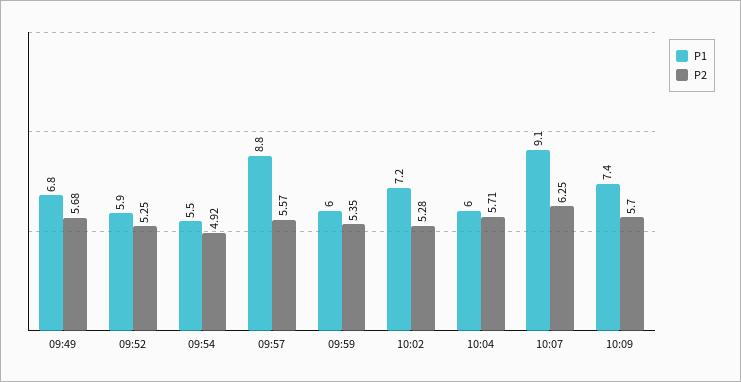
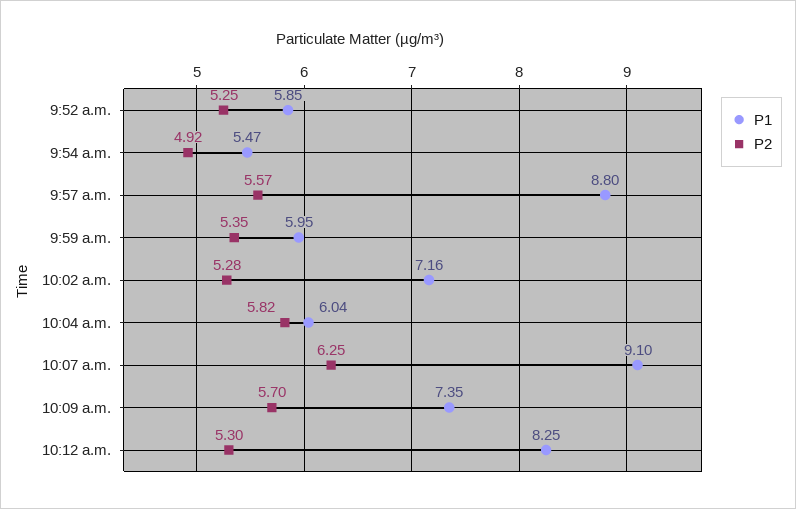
P1, 09:49: 6.8 -> none
P2, 09:49: 5.68 -> none
P2, 10:04: 5.71 -> 5.82
P1, 10:12 a.m.: none -> 8.25
P2, 10:12 a.m.: none -> 5.3

